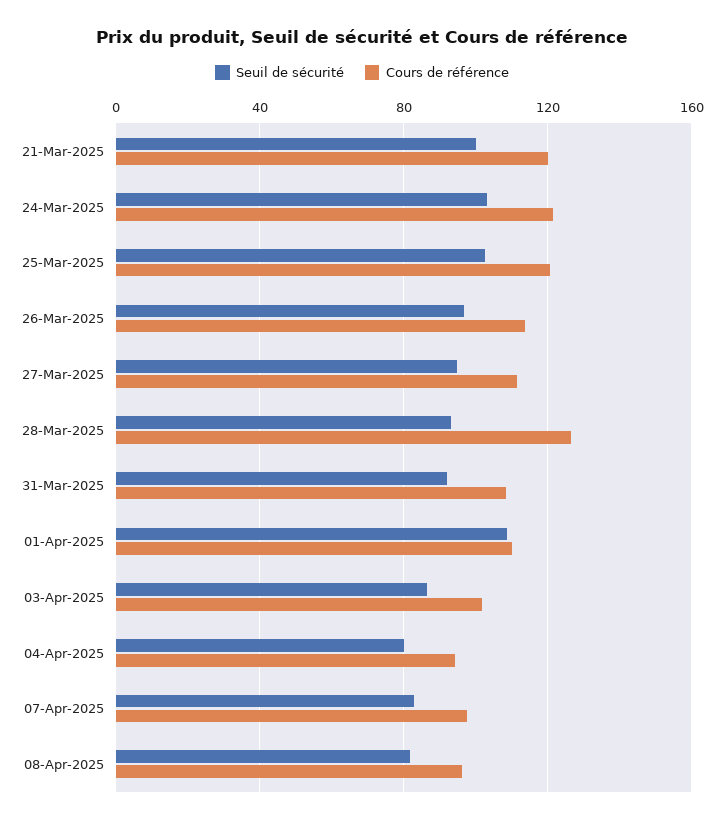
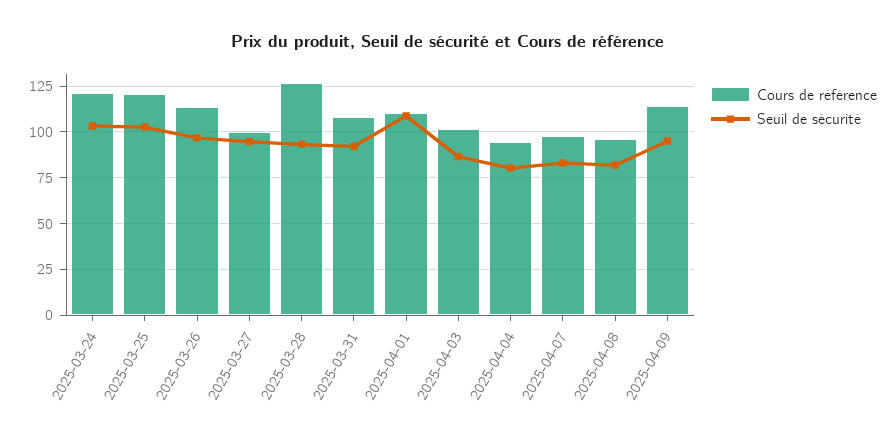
Seuil de sécurité, 21-Mar-2025: 100 -> none
Cours de référence, 21-Mar-2025: 120 -> none
Cours de référence, 27-Mar-2025: 110 -> 100
Cours de référence, 2025-04-09: none -> 115
Seuil de sécurité, 2025-04-09: none -> 95

